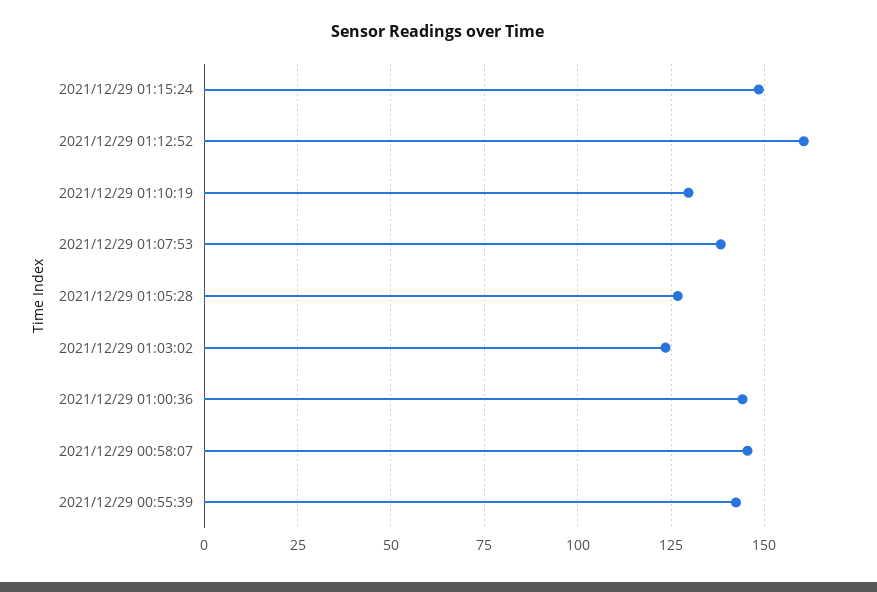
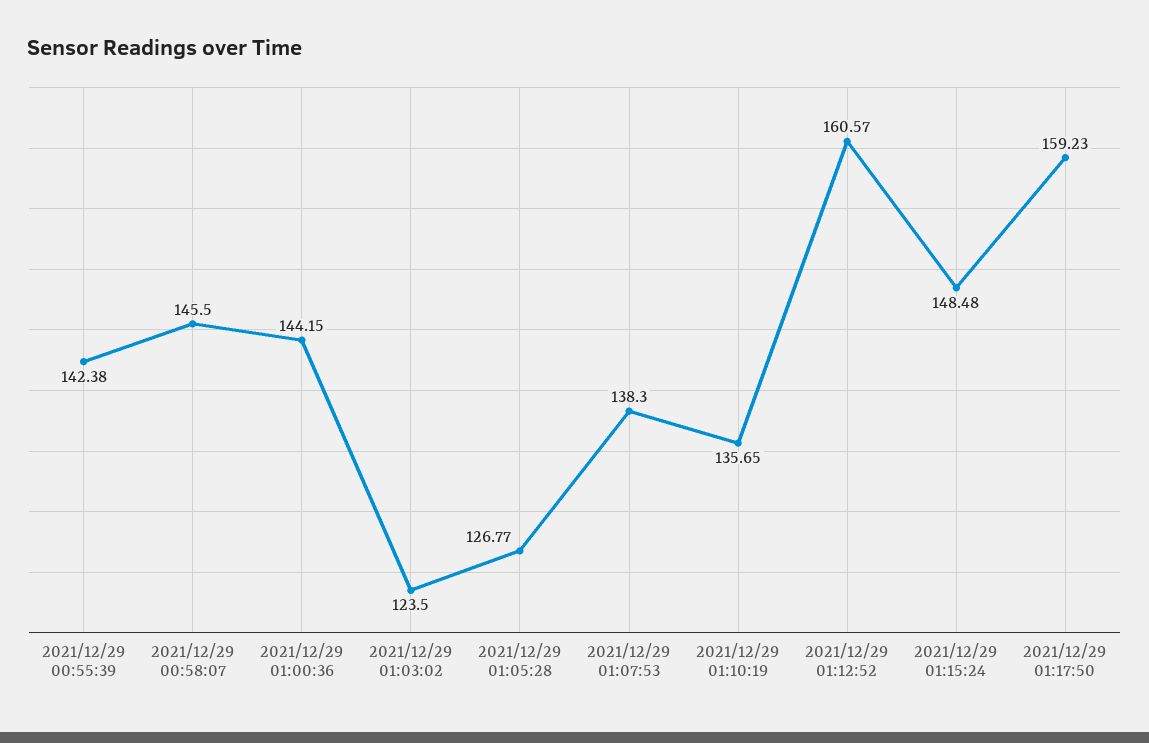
2021/12/29 01:10:19: 130 -> 135.65
2021/12/29 01:17:50: none -> 159.23

